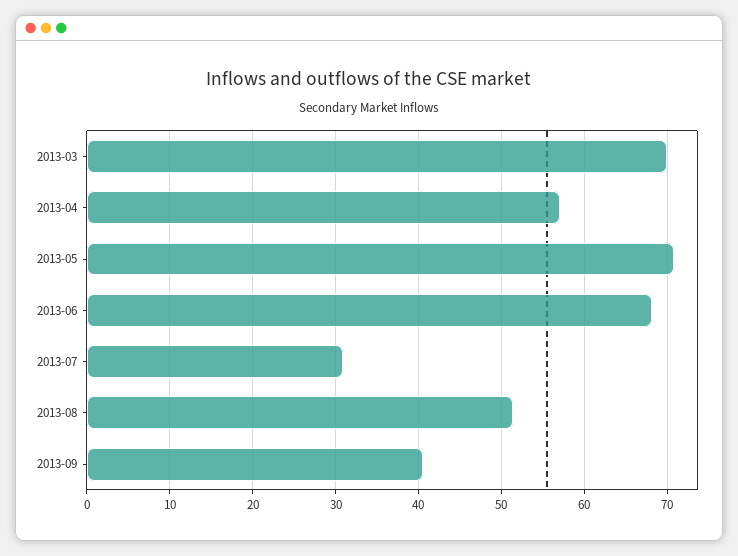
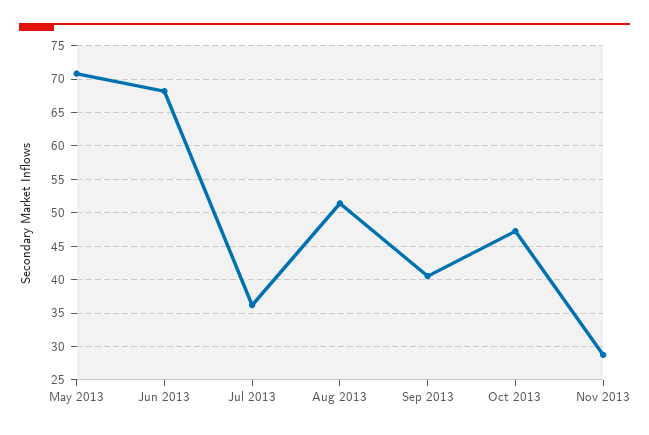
2013-03: 70 -> none
2013-04: 57 -> none
2013-07: 31 -> 36
Oct 2013: none -> 47
Nov 2013: none -> 29

